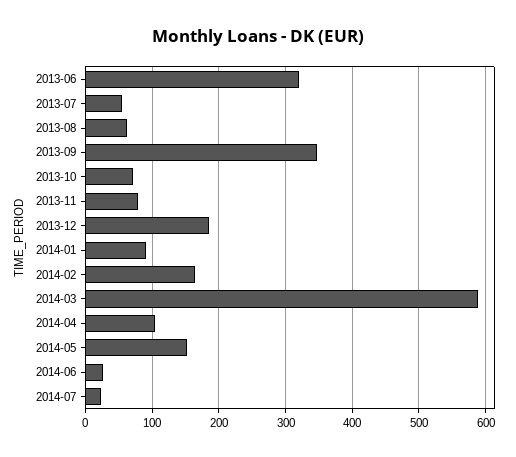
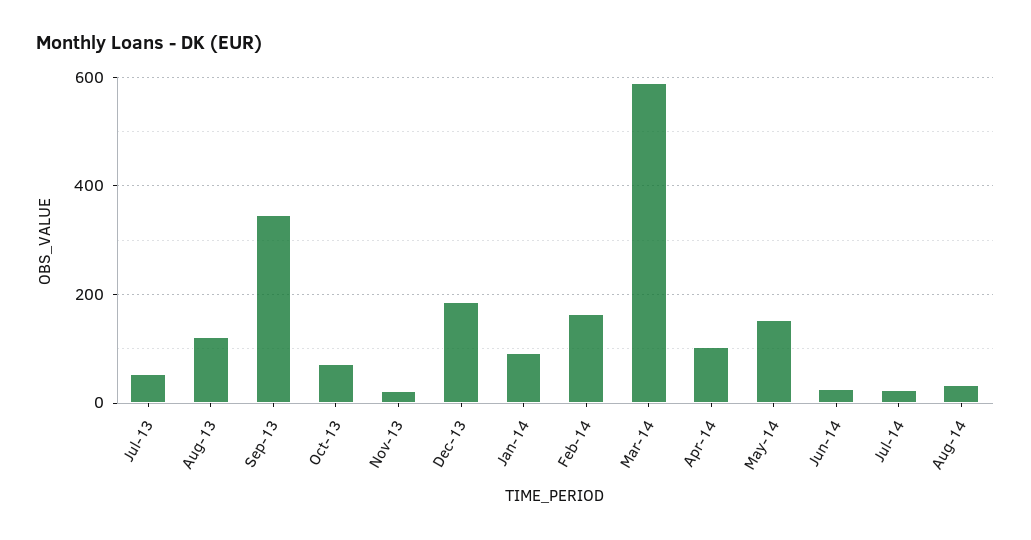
2013-06: 320 -> none
2013-08: 60 -> 120
2013-11: 80 -> 20
Aug-14: none -> 40

